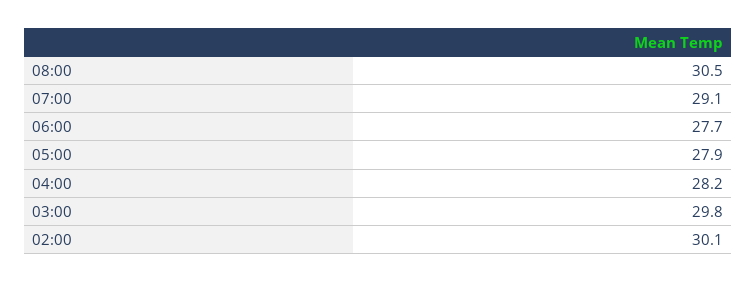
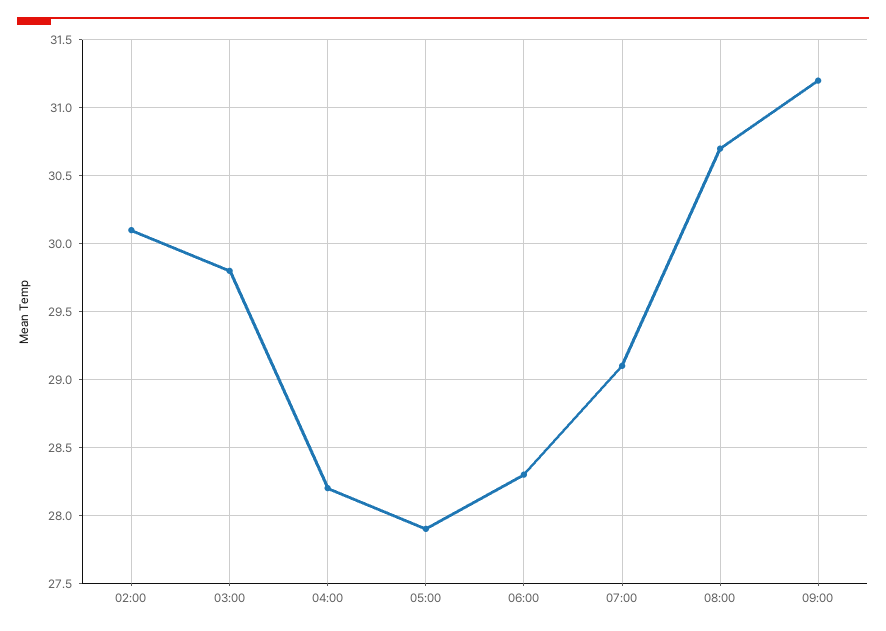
08:00: 30.5 -> 30.7
06:00: 27.7 -> 28.3
09:00: none -> 31.2

